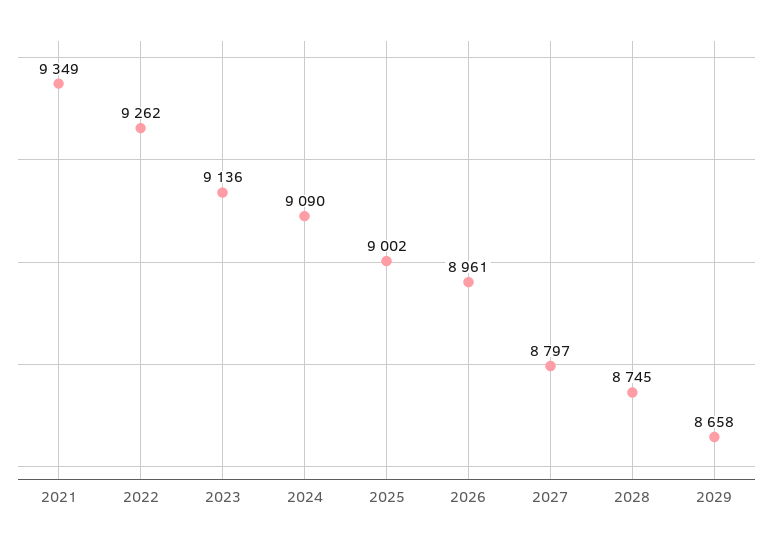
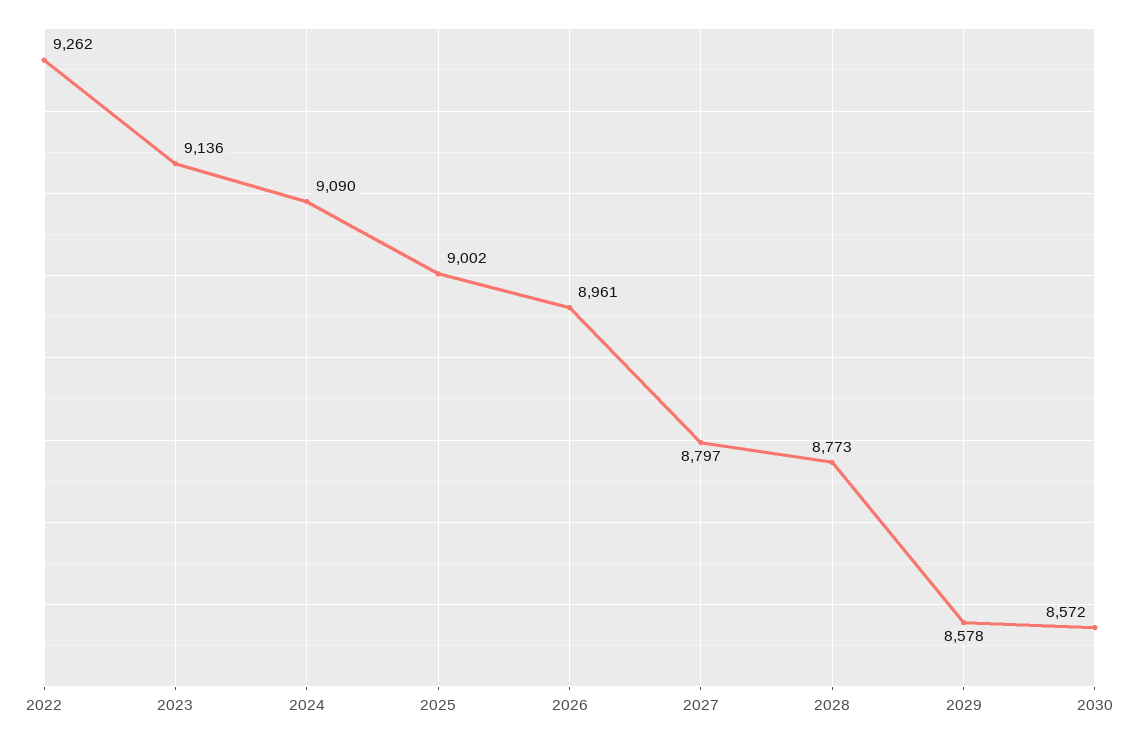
2021: 9349 -> none
2028: 8745 -> 8773
2029: 8658 -> 8578
2030: none -> 8572

